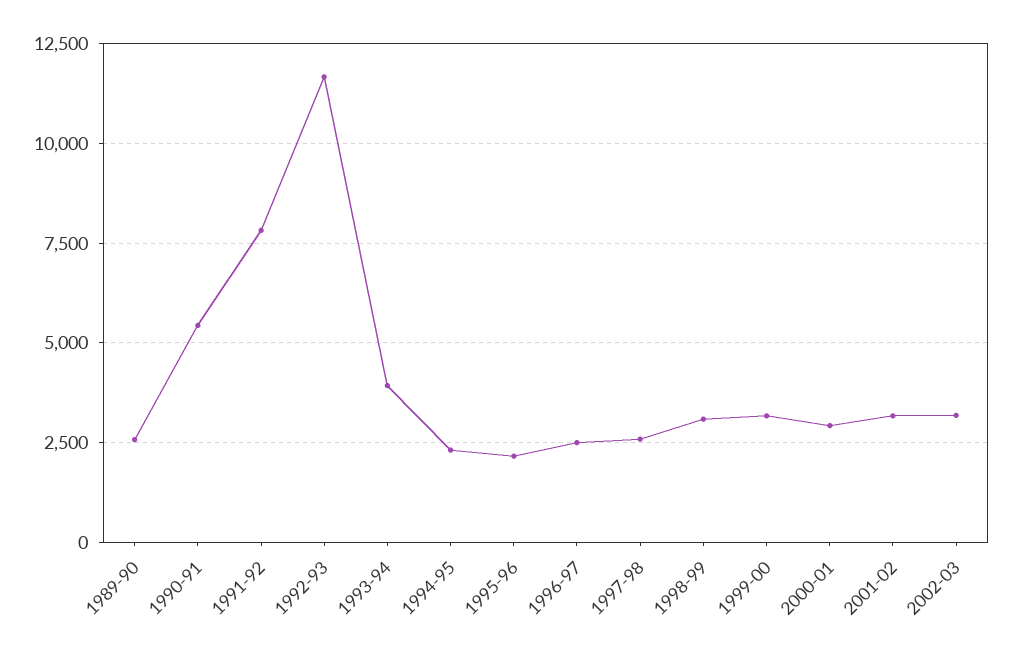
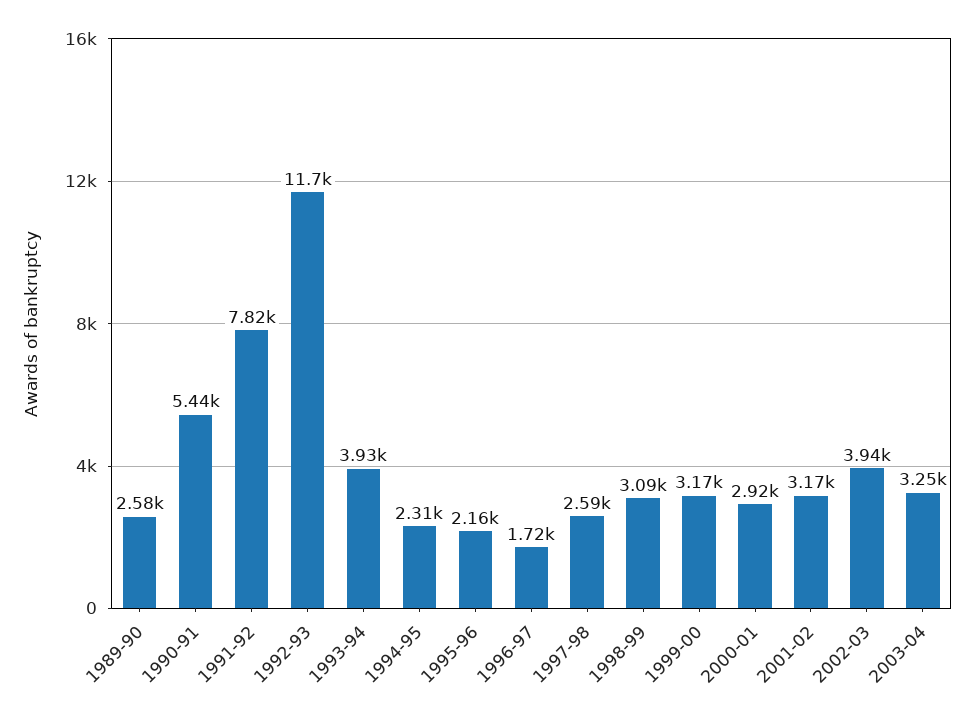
1996-97: 2500 -> 1720
2002-03: 3250 -> 3940
2003-04: none -> 3250

